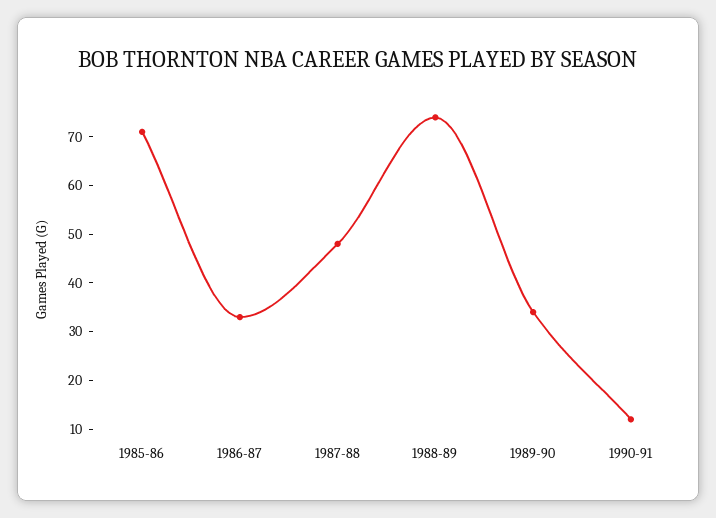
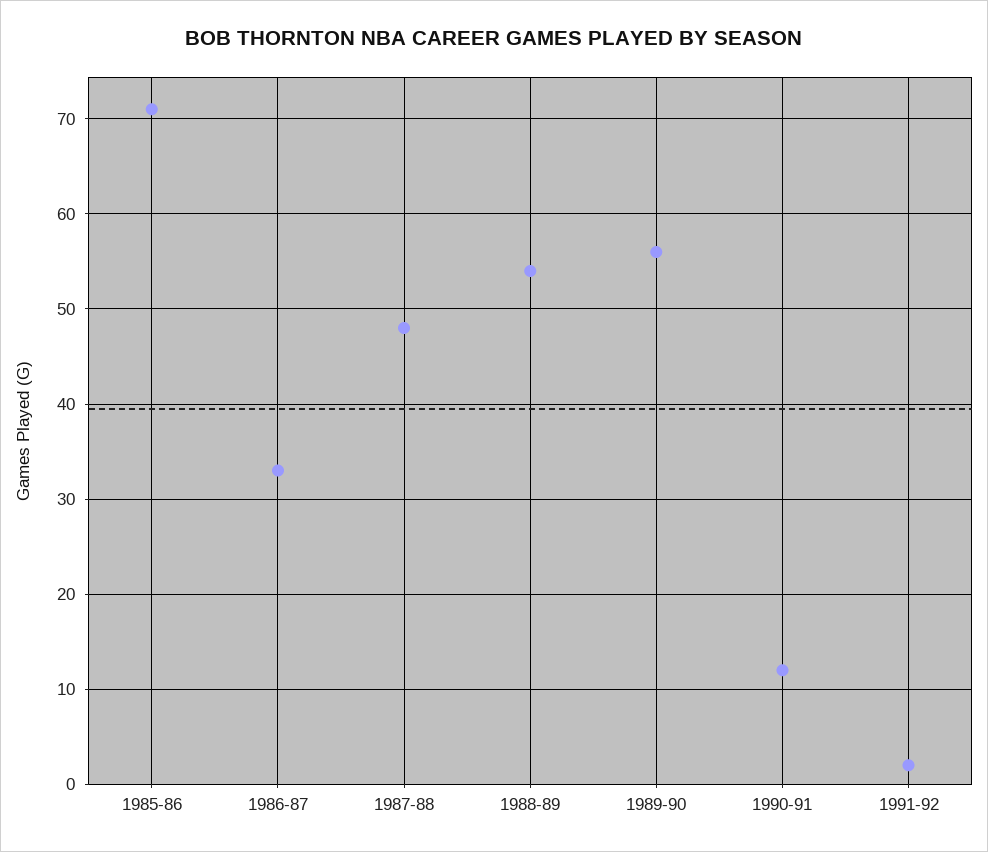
1988-89: 75 -> 54
1989-90: 35 -> 56
1991-92: none -> 2

